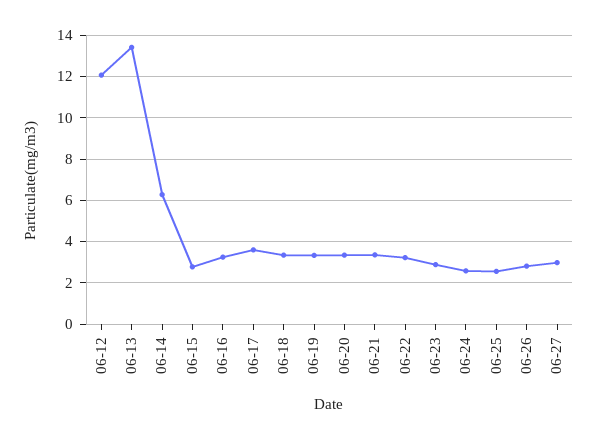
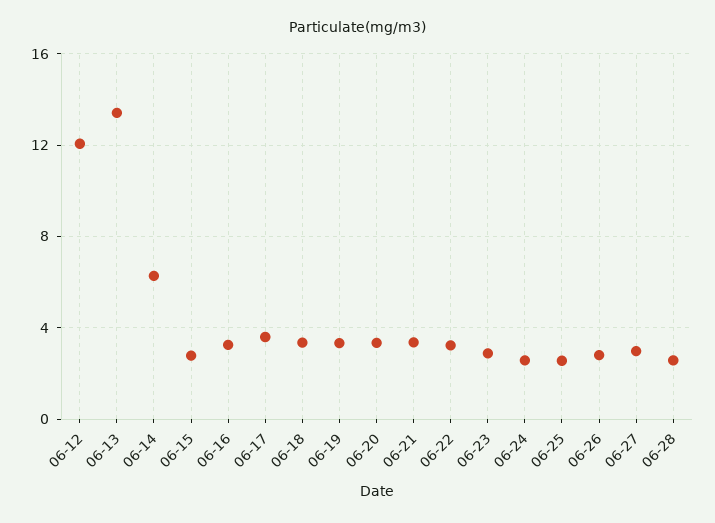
06-28: none -> 2.5

